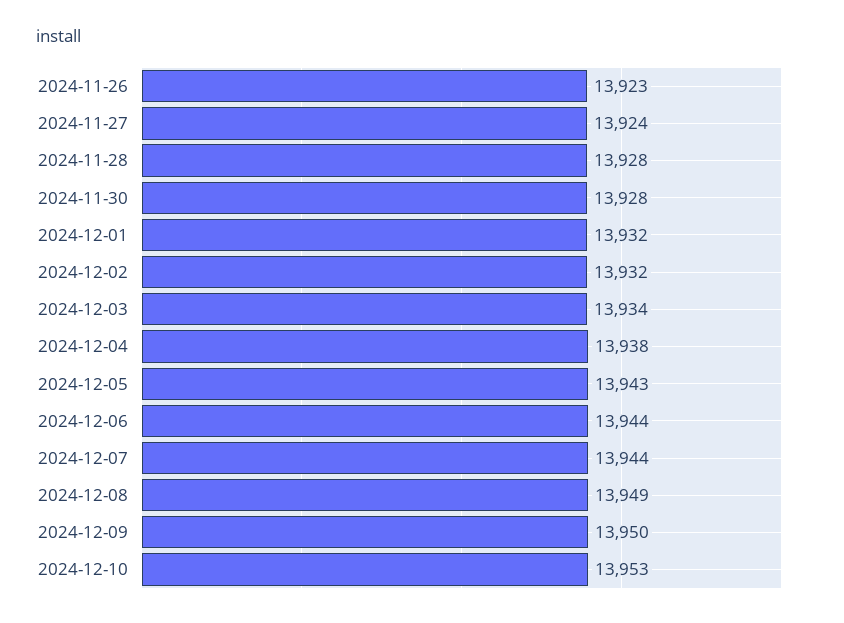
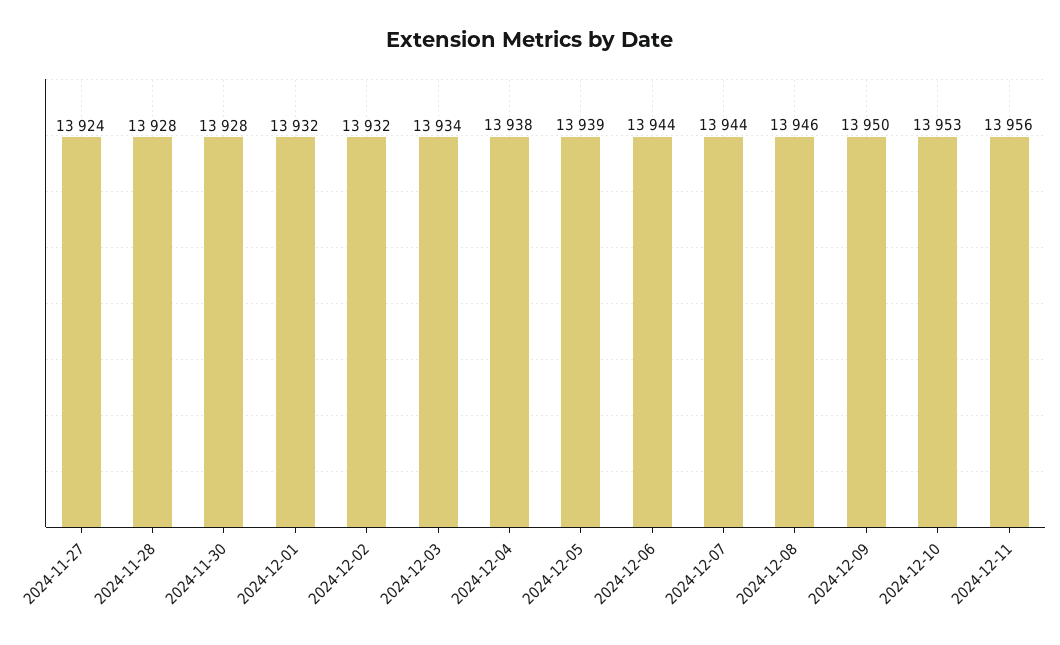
2024-11-26: 13923 -> none
2024-12-05: 13943 -> 13939
2024-12-08: 13949 -> 13946
2024-12-11: none -> 13956

